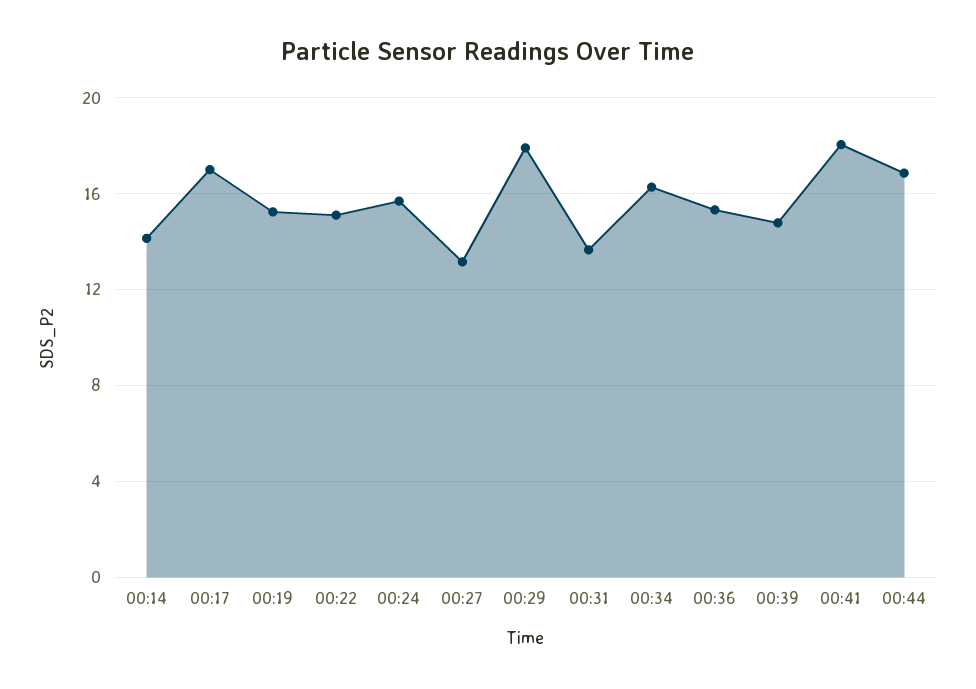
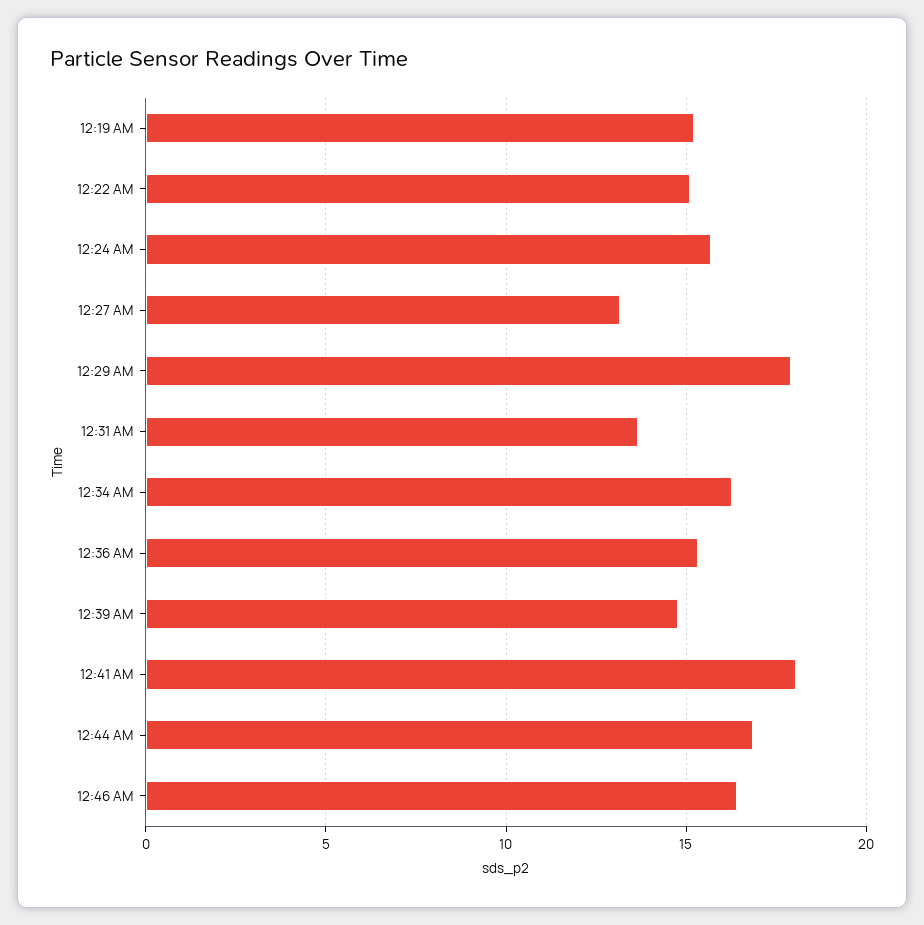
00:14: 14 -> none
00:17: 17 -> none
12:46 AM: none -> 16.5

